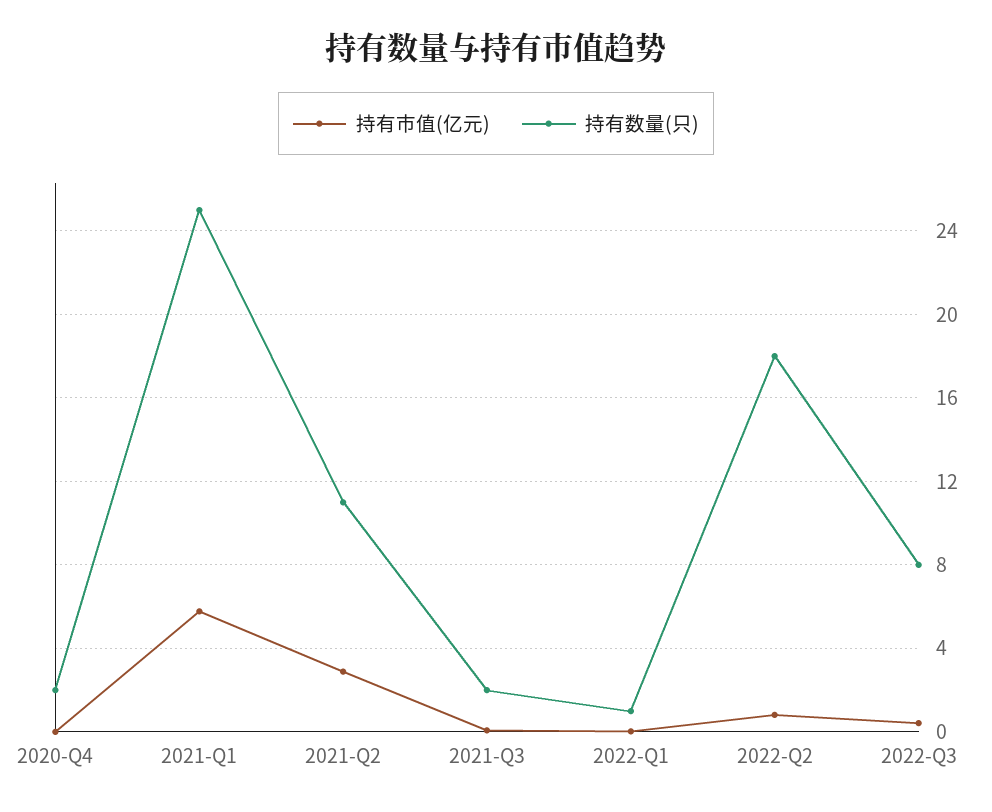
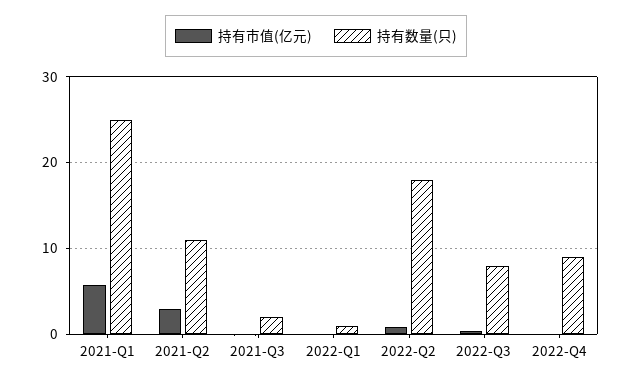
持有市值(亿元), 2020-Q4: 0 -> none
持有数量(只), 2020-Q4: 2 -> none
持有市值(亿元), 2022-Q4: none -> 0
持有数量(只), 2022-Q4: none -> 9

